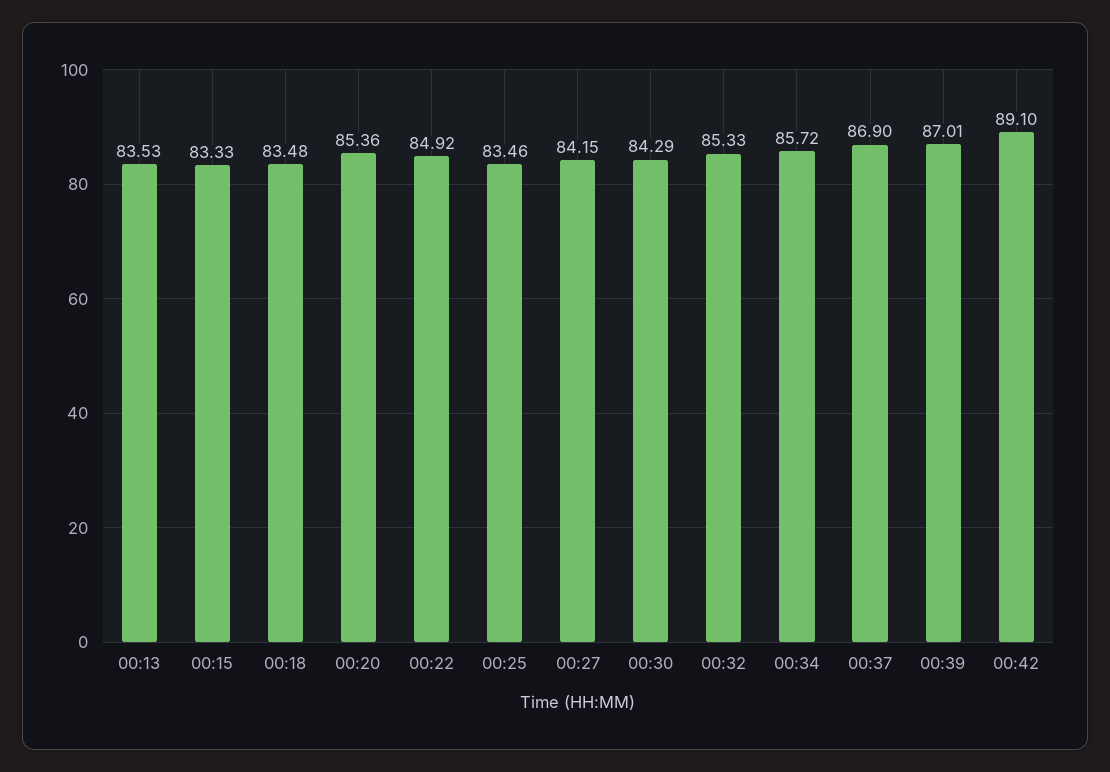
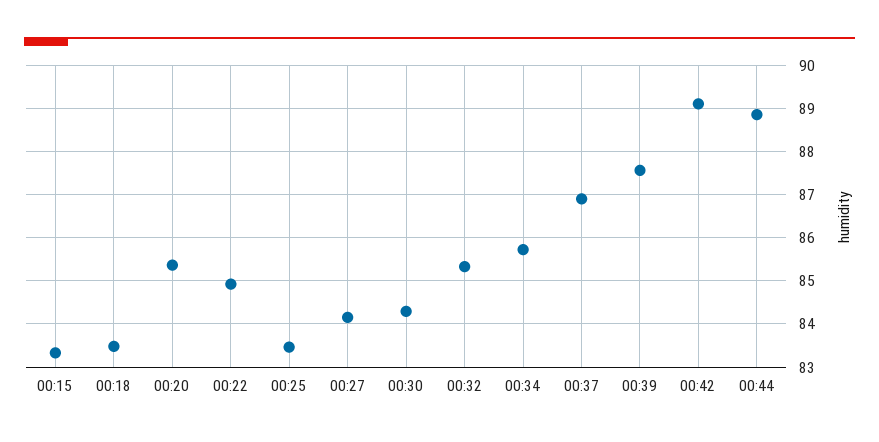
00:13: 83.53 -> none
00:39: 87.01 -> 87.6
00:44: none -> 88.8

